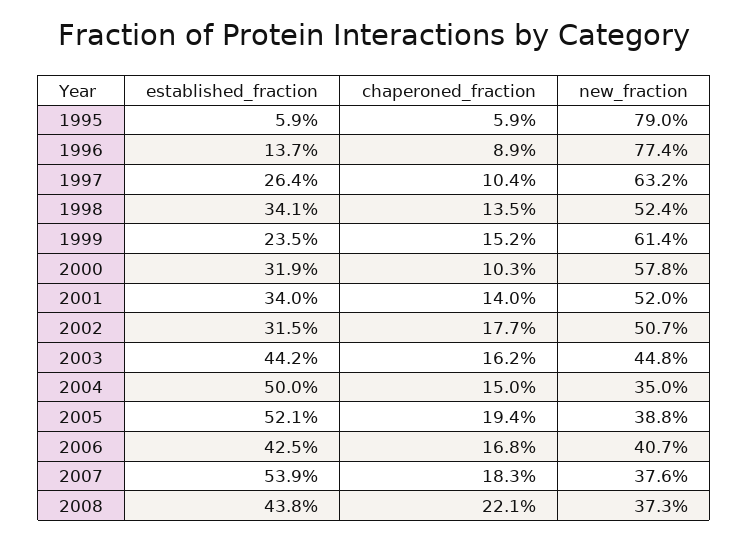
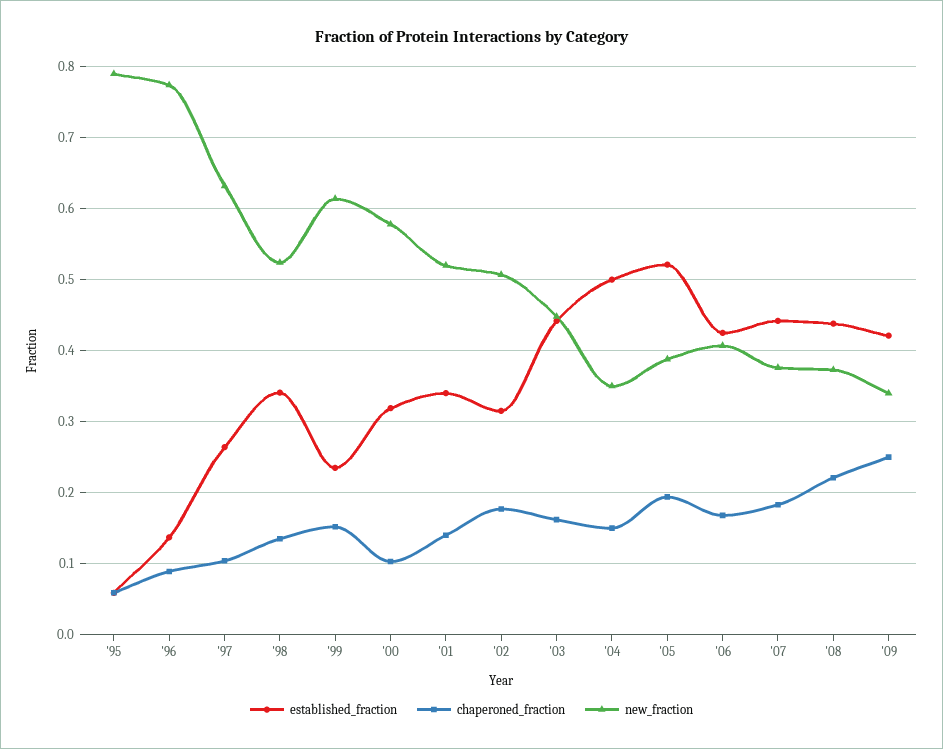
established_fraction, 2007: 0.539 -> 0.44
established_fraction, '09: none -> 0.42
chaperoned_fraction, '09: none -> 0.25
new_fraction, '09: none -> 0.34

